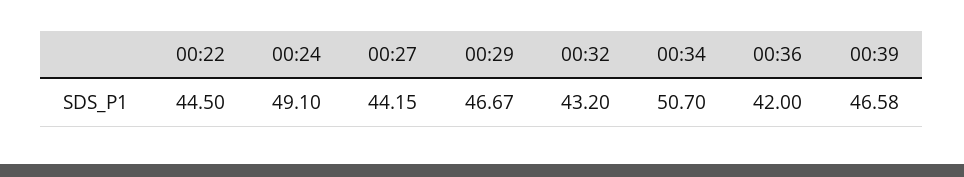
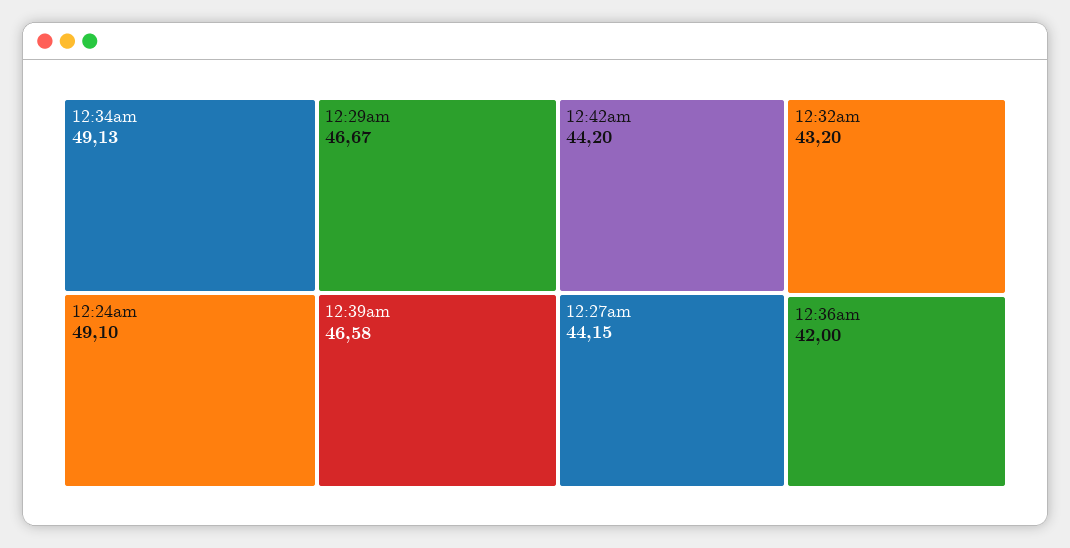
00:22: 44.5 -> none
00:34: 50.7 -> 49.13
12:42am: none -> 44.2

